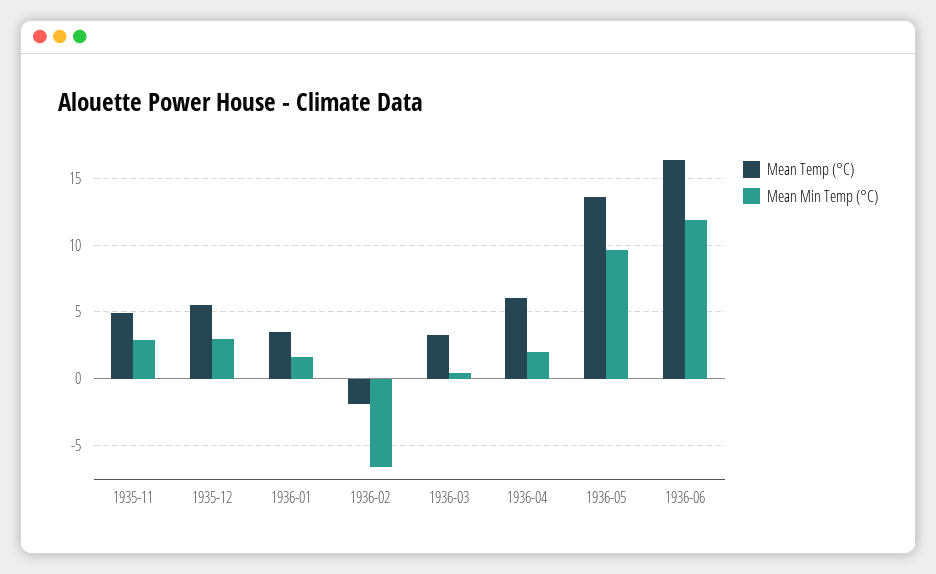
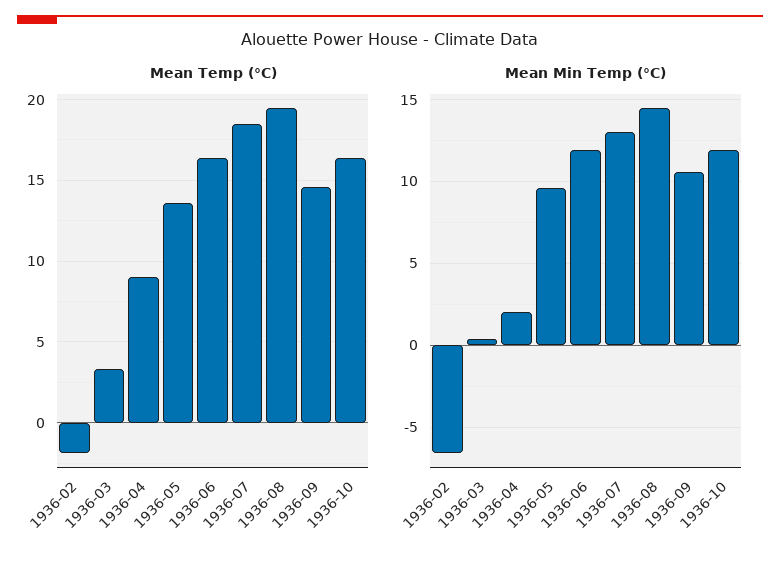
Mean Temp (°C), 1935-11: 5 -> none
Mean Min Temp (°C), 1935-11: 3 -> none
Mean Temp (°C), 1935-12: 5.5 -> none
Mean Min Temp (°C), 1935-12: 3 -> none
Mean Temp (°C), 1936-01: 3.5 -> none
Mean Min Temp (°C), 1936-01: 1.5 -> none
Mean Temp (°C), 1936-04: 6 -> 9
Mean Temp (°C), 1936-07: none -> 18.5
Mean Temp (°C), 1936-08: none -> 19.5
Mean Temp (°C), 1936-09: none -> 14.5
Mean Temp (°C), 1936-10: none -> 16.5
Mean Min Temp (°C), 1936-07: none -> 13
Mean Min Temp (°C), 1936-08: none -> 14.5
Mean Min Temp (°C), 1936-09: none -> 10.5
Mean Min Temp (°C), 1936-10: none -> 12

